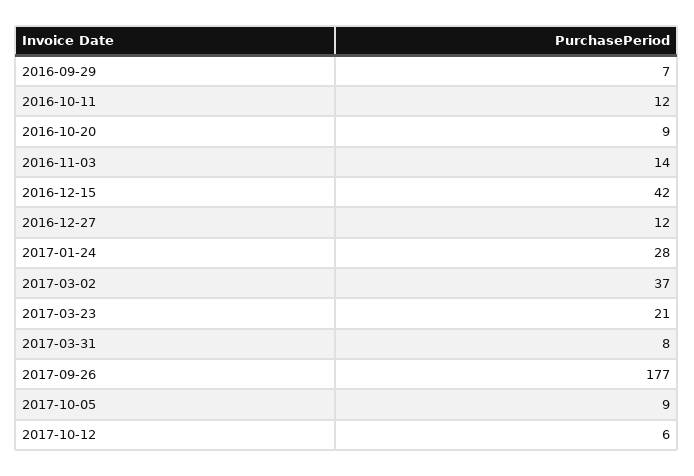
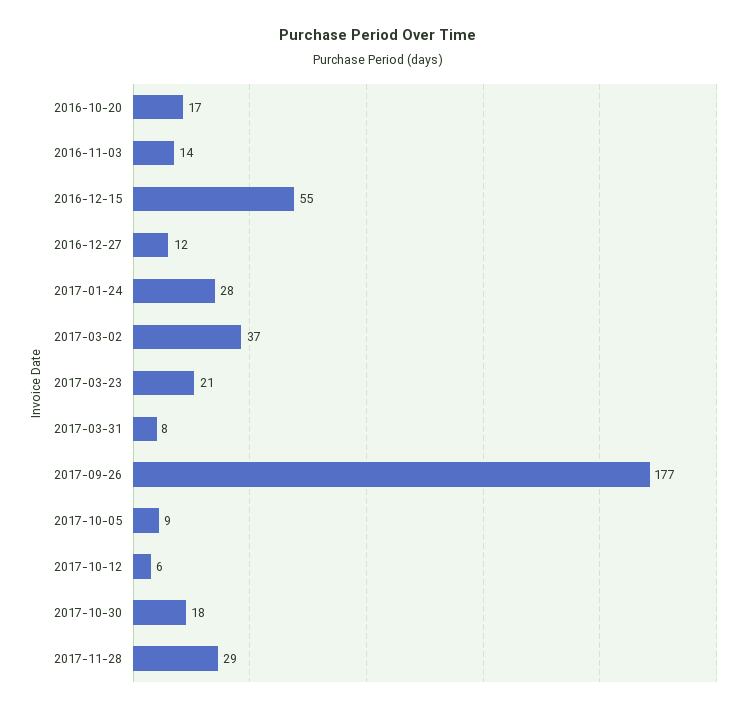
2016-09-29: 7 -> none
2016-10-11: 12 -> none
2016-10-20: 9 -> 17
2016-12-15: 42 -> 55
2017-10-30: none -> 18
2017-11-28: none -> 29

